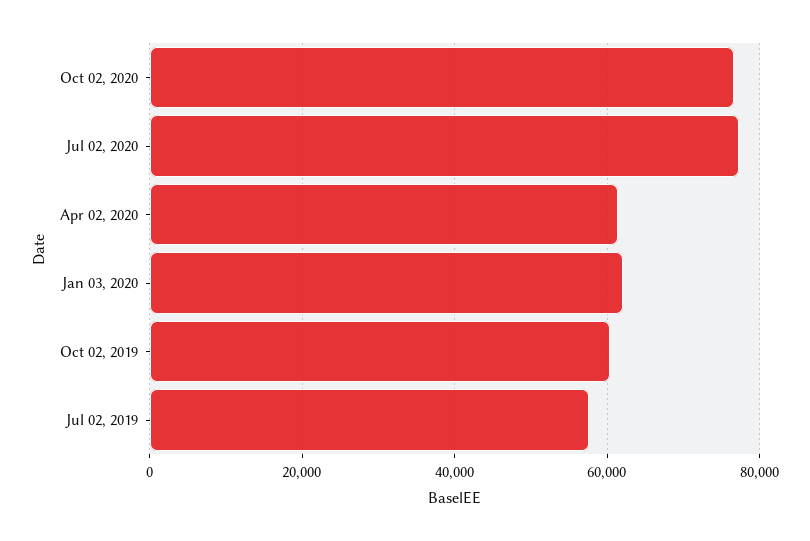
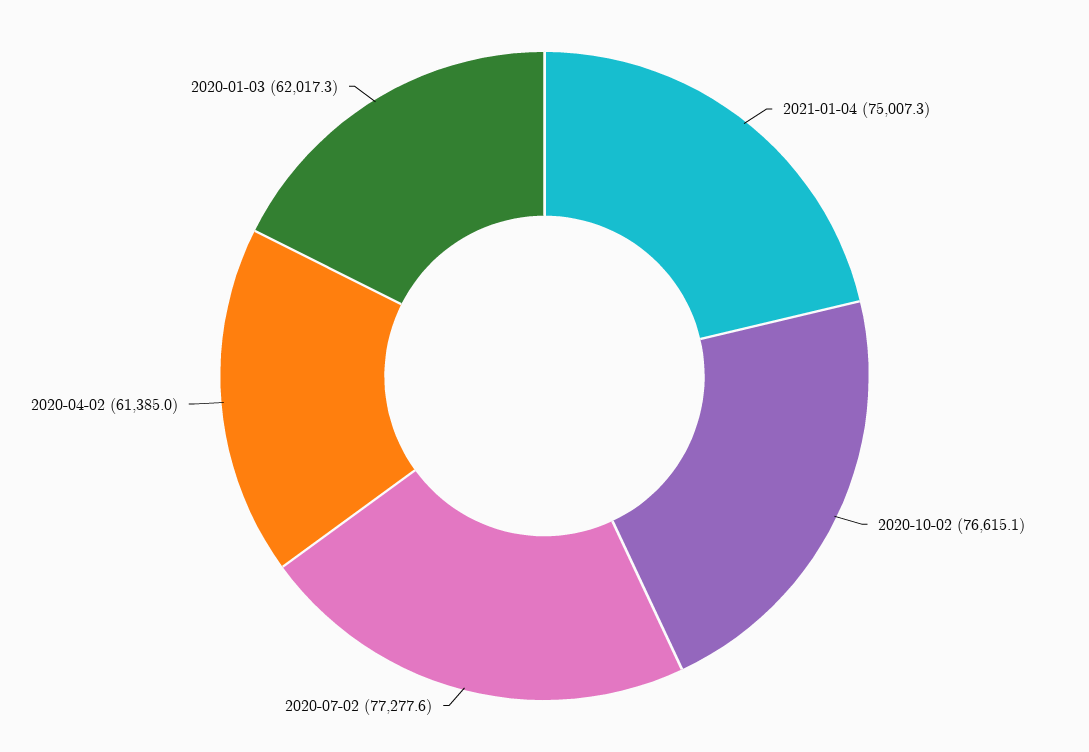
Oct 02, 2019: 60000 -> none
Jul 02, 2019: 58000 -> none
2021-01-04: none -> 75007.3

